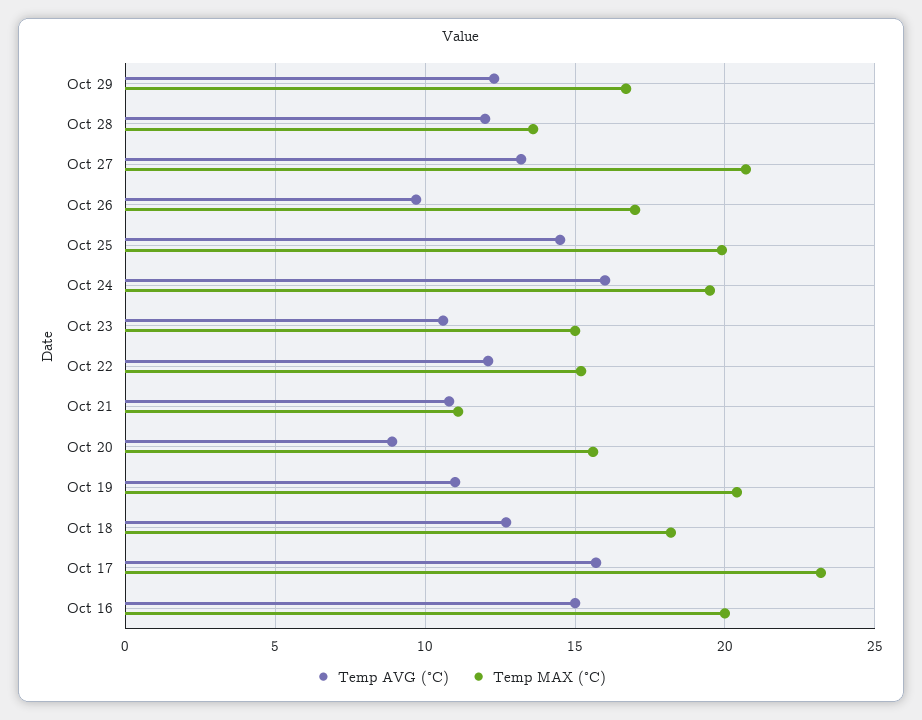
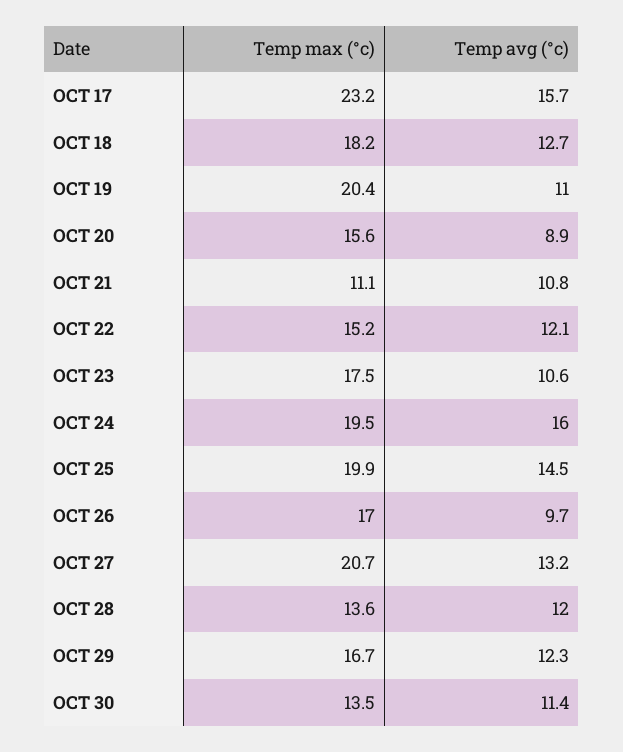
Temp MAX (°C), Oct 23: 15 -> 17.5
Temp AVG (°C), Oct 16: 15 -> none
Temp MAX (°C), Oct 16: 20 -> none
Temp MAX (°C), OCT 30: none -> 13.5
Temp AVG (°C), OCT 30: none -> 11.4

